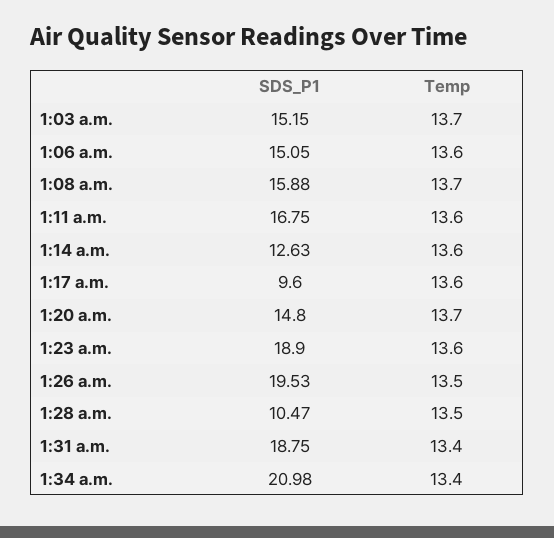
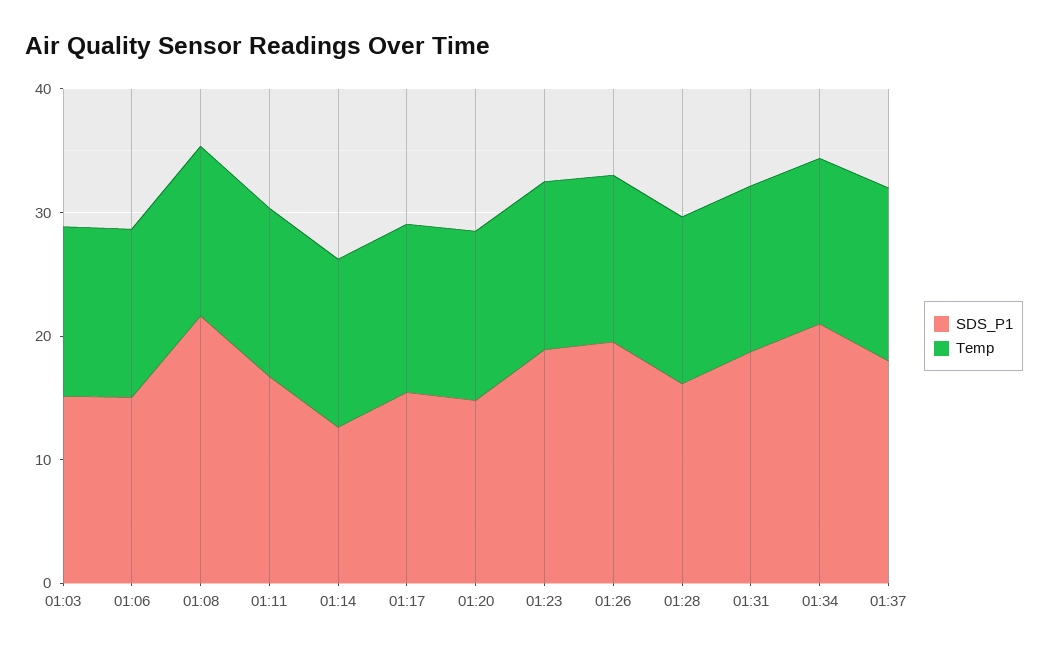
SDS_P1, 1:08 a.m.: 15.88 -> 22
SDS_P1, 1:17 a.m.: 9.6 -> 16
SDS_P1, 1:28 a.m.: 10.47 -> 16
SDS_P1, 01:37: none -> 18
Temp, 01:37: none -> 14

